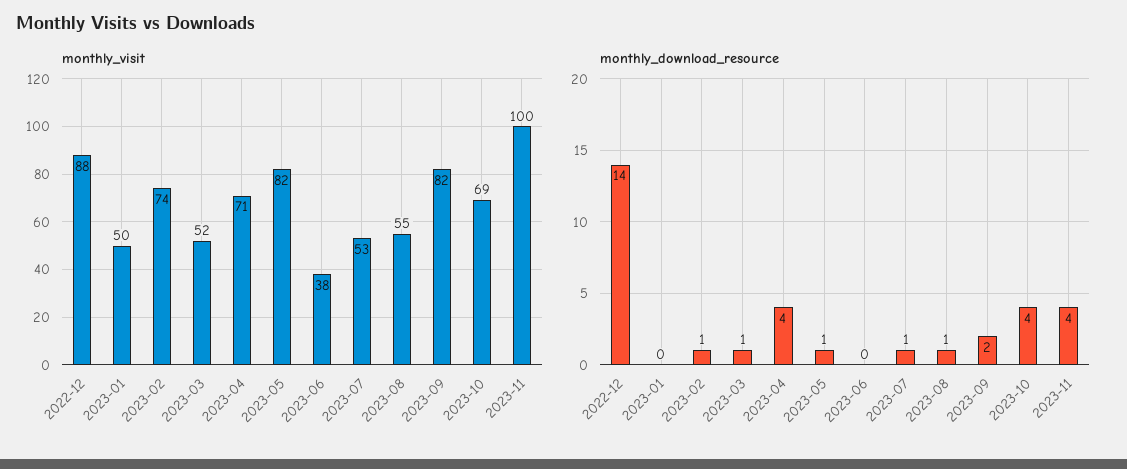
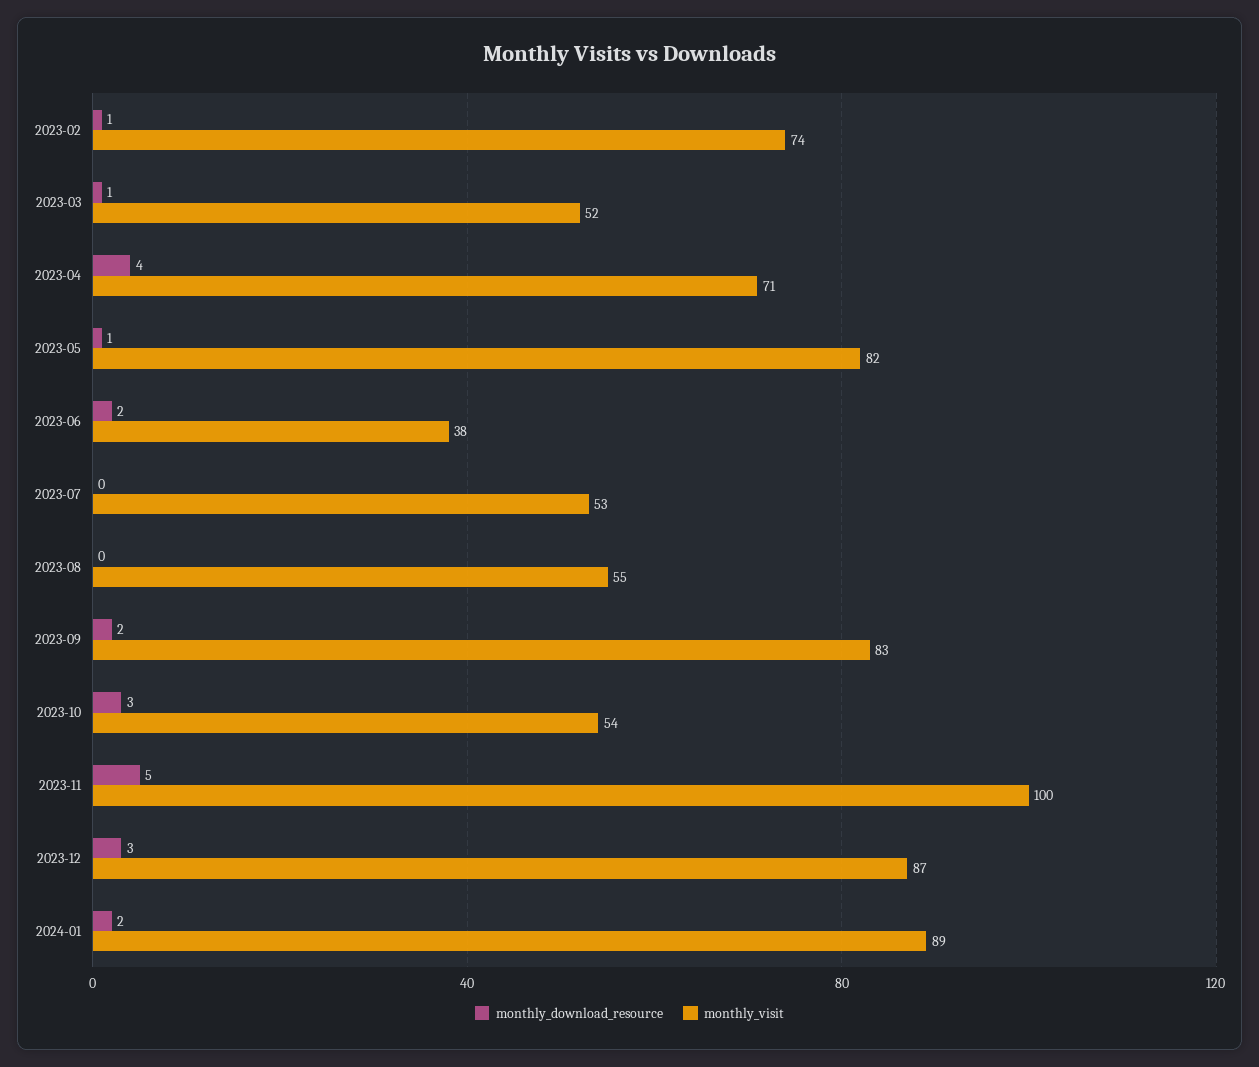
monthly_visit, 2022-12: 88 -> none
monthly_visit, 2023-01: 50 -> none
monthly_visit, 2023-09: 82 -> 83
monthly_visit, 2023-10: 69 -> 54
monthly_download_resource, 2022-12: 14 -> none
monthly_download_resource, 2023-01: 0 -> none
monthly_download_resource, 2023-06: 0 -> 2
monthly_download_resource, 2023-07: 1 -> 0
monthly_download_resource, 2023-08: 1 -> 0
monthly_download_resource, 2023-10: 4 -> 3
monthly_download_resource, 2023-11: 4 -> 5
monthly_download_resource, 2023-12: none -> 3
monthly_visit, 2023-12: none -> 87
monthly_download_resource, 2024-01: none -> 2
monthly_visit, 2024-01: none -> 89

